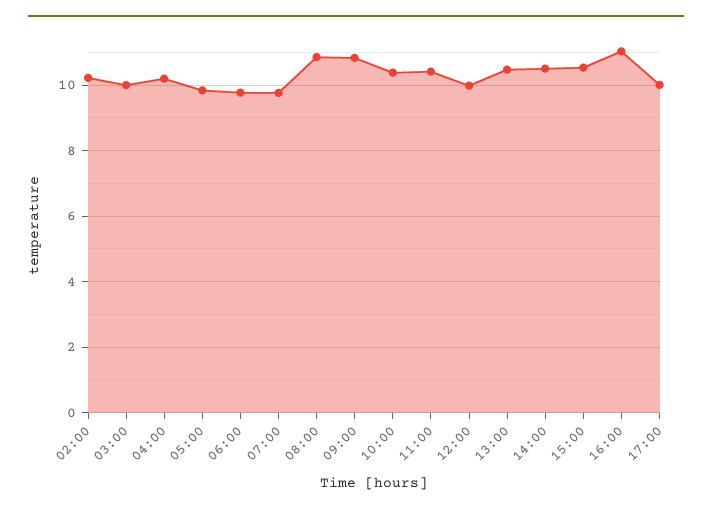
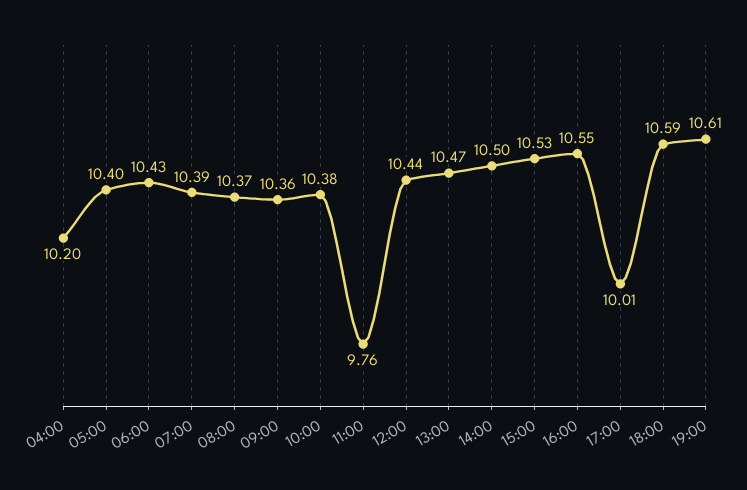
02:00: 10.2 -> none
03:00: 10 -> none
05:00: 9.8 -> 10.4
06:00: 9.8 -> 10.43
07:00: 9.8 -> 10.39
08:00: 10.8 -> 10.37
09:00: 10.8 -> 10.36
11:00: 10.4 -> 9.76
12:00: 10 -> 10.44
16:00: 11 -> 10.55
18:00: none -> 10.59
19:00: none -> 10.61

